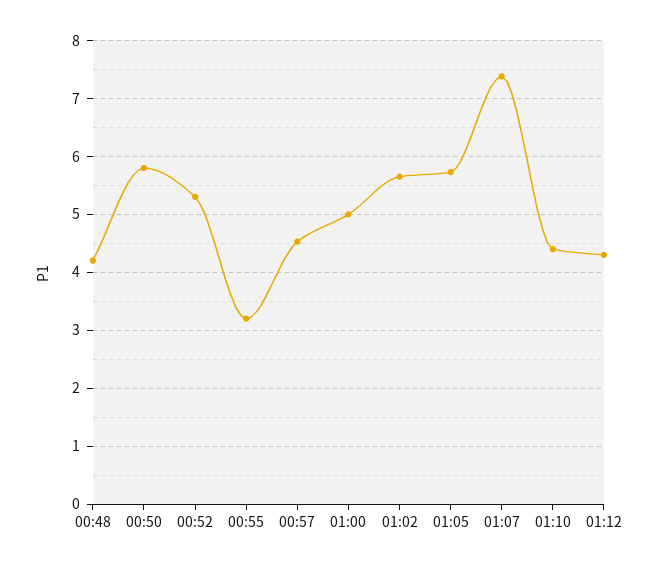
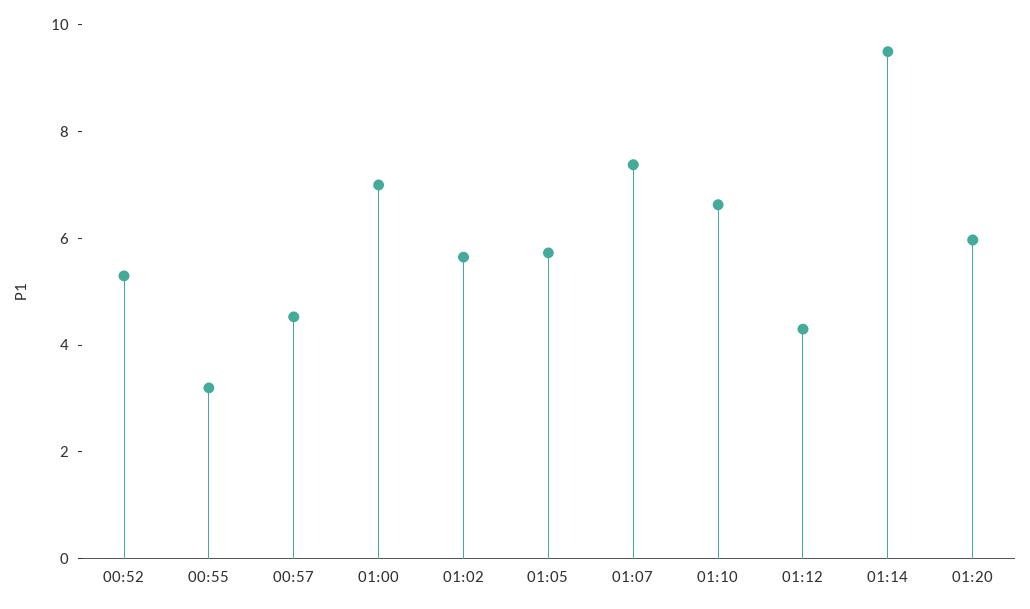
00:48: 4.2 -> none
00:50: 5.8 -> none
01:00: 5 -> 7
01:10: 4.4 -> 6.5
01:14: none -> 9.5
01:20: none -> 6

